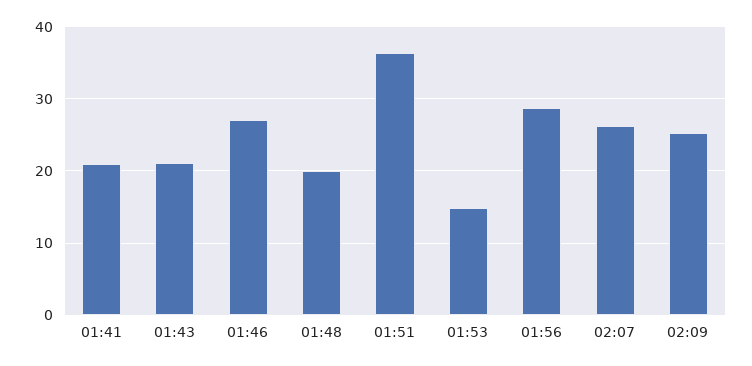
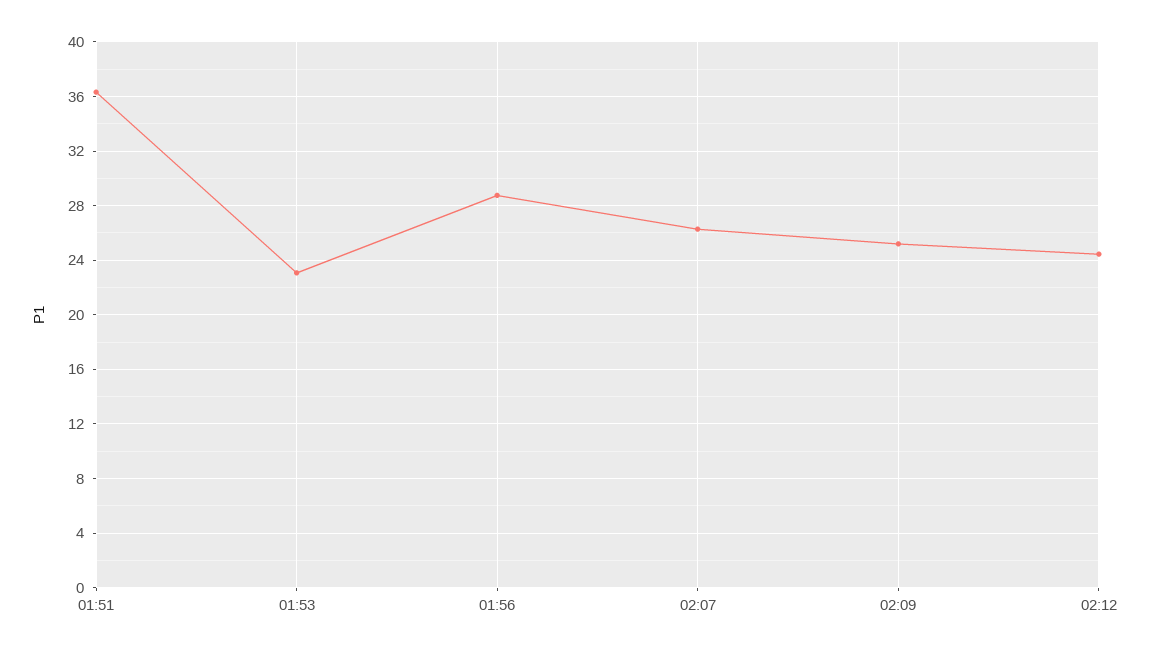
01:41: 21 -> none
01:43: 21 -> none
01:46: 27 -> none
01:48: 20 -> none
01:53: 15 -> 23
02:12: none -> 24.5

